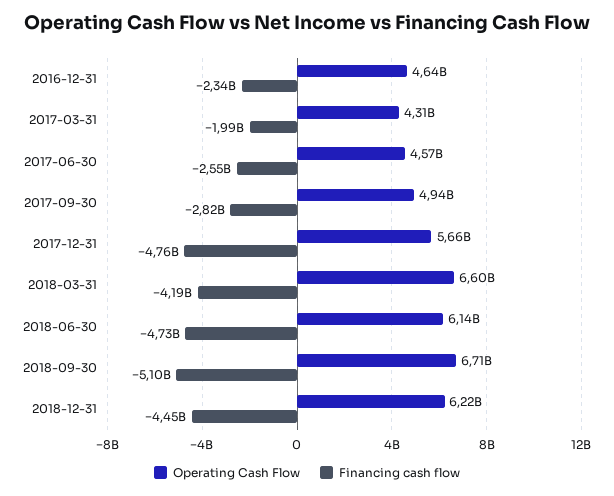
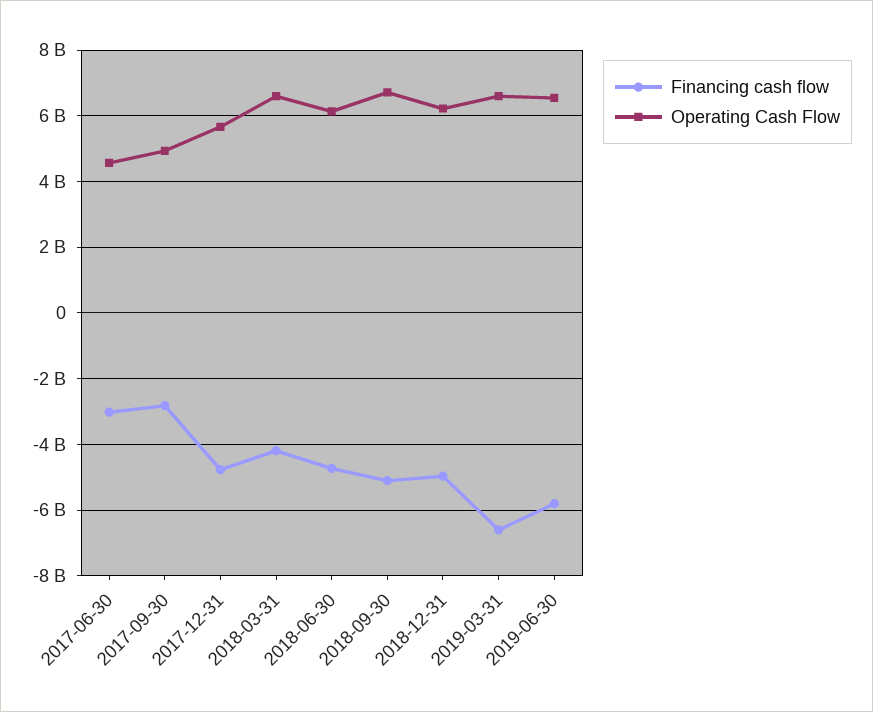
Operating Cash Flow, 2016-12-31: 4640000000 -> none
Financing cash flow, 2016-12-31: -2340000000 -> none
Operating Cash Flow, 2017-03-31: 4310000000 -> none
Financing cash flow, 2017-03-31: -1990000000 -> none
Financing cash flow, 2017-06-30: -2550000000 -> -3000000000
Financing cash flow, 2018-12-31: -4450000000 -> -5000000000
Financing cash flow, 2019-03-31: none -> -6600000000
Operating Cash Flow, 2019-03-31: none -> 6600000000
Financing cash flow, 2019-06-30: none -> -5800000000
Operating Cash Flow, 2019-06-30: none -> 6600000000

